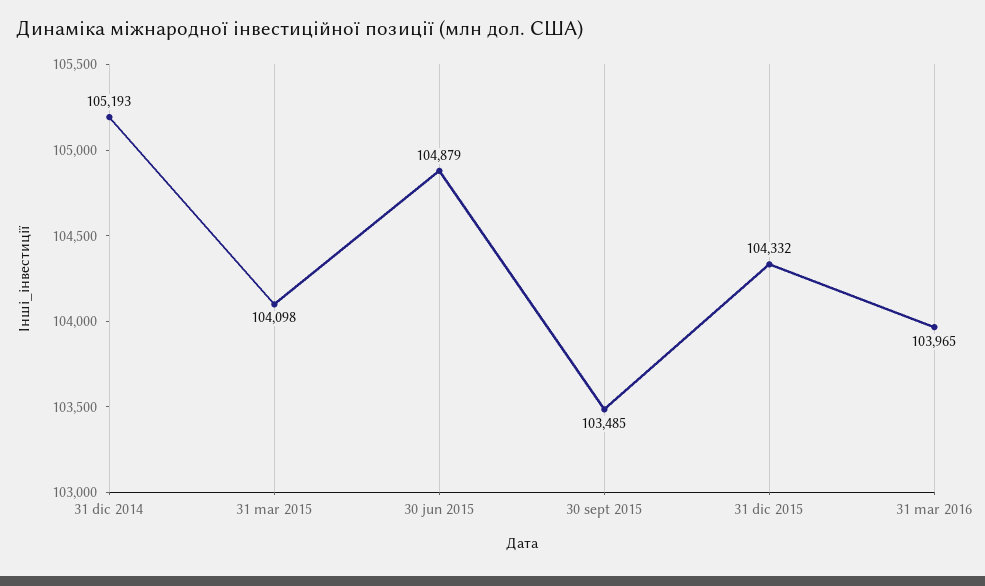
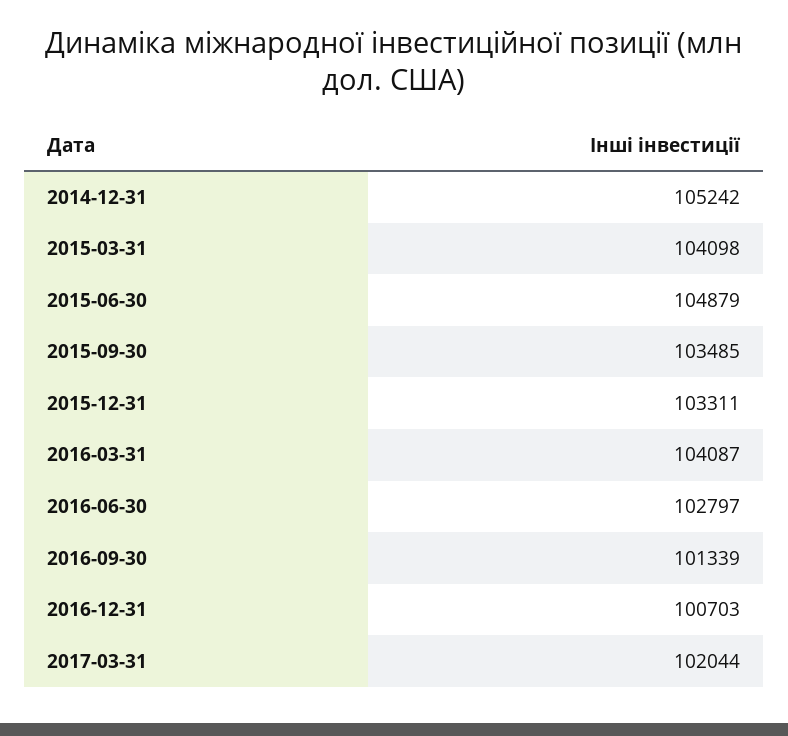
31 dic 2014: 105193 -> 105242
31 dic 2015: 104332 -> 103311
31 mar 2016: 103965 -> 104087
2016-06-30: none -> 102797
2016-09-30: none -> 101339
2016-12-31: none -> 100703
2017-03-31: none -> 102044

